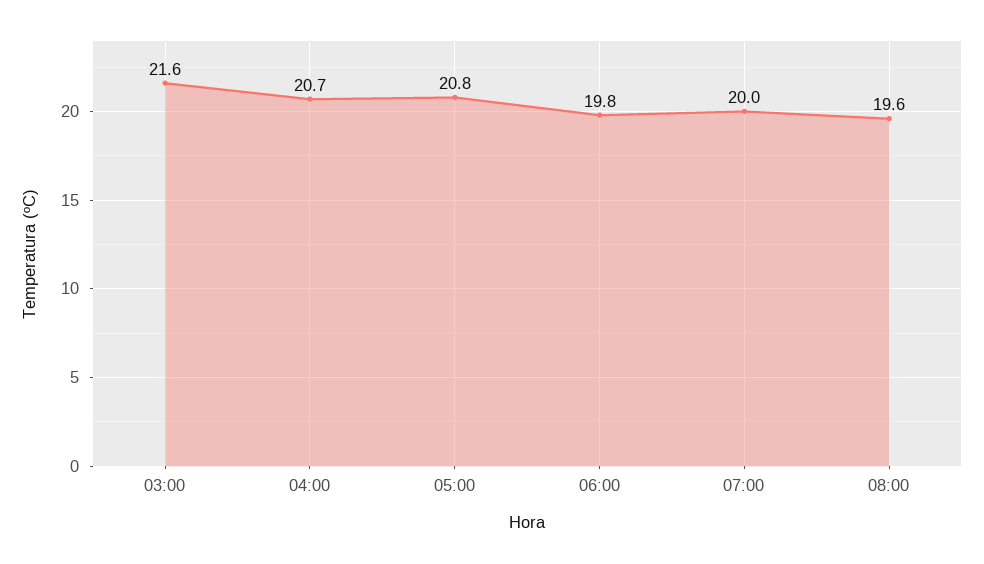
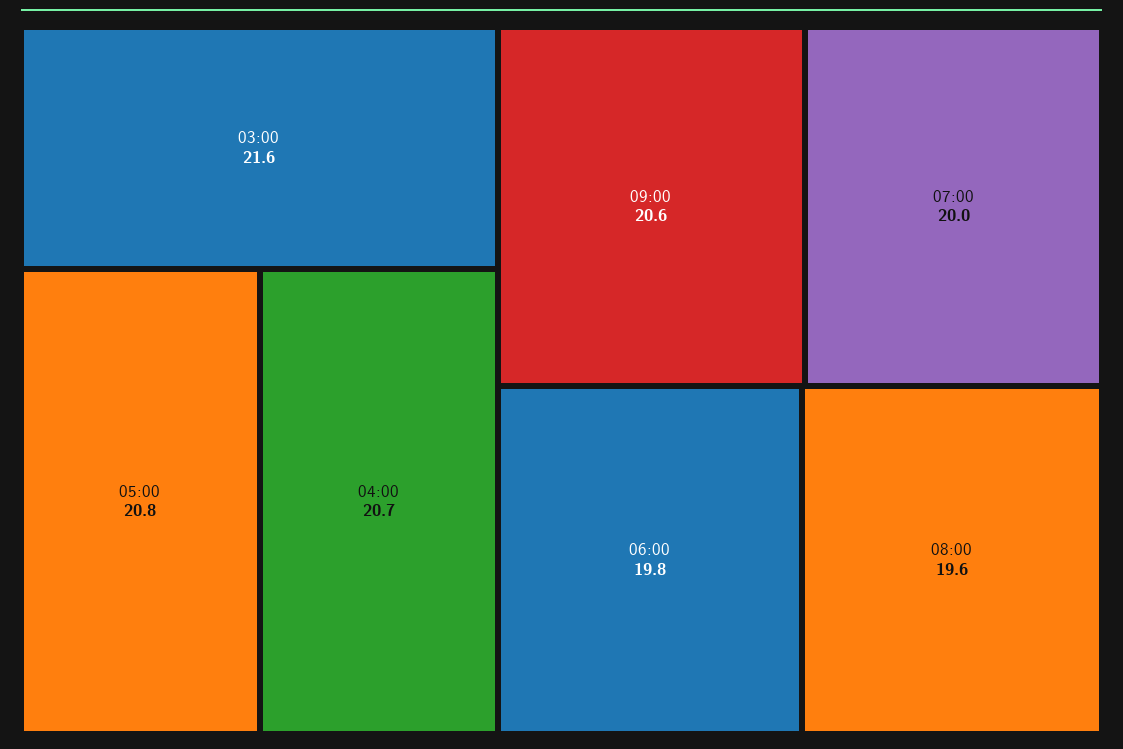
09:00: none -> 20.6

